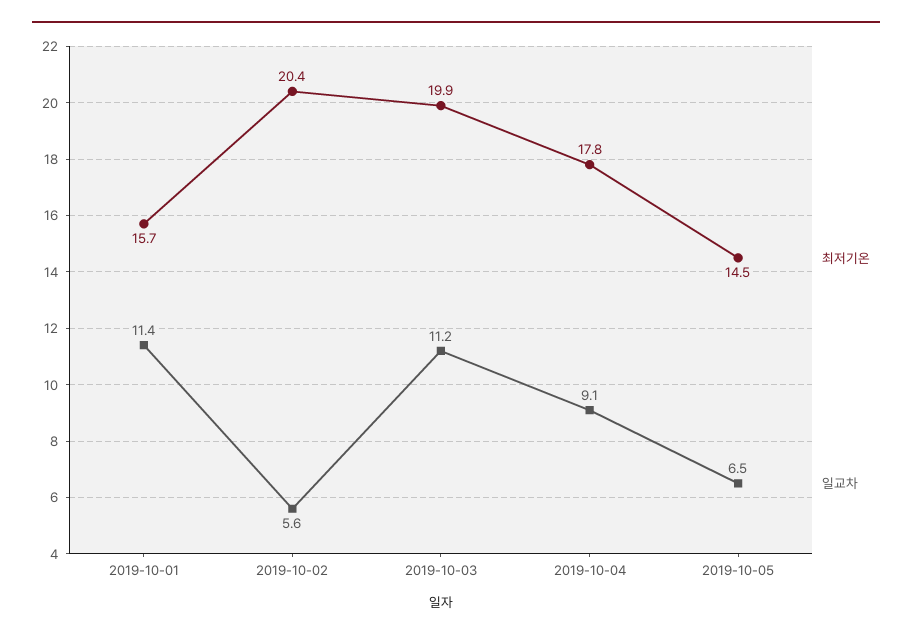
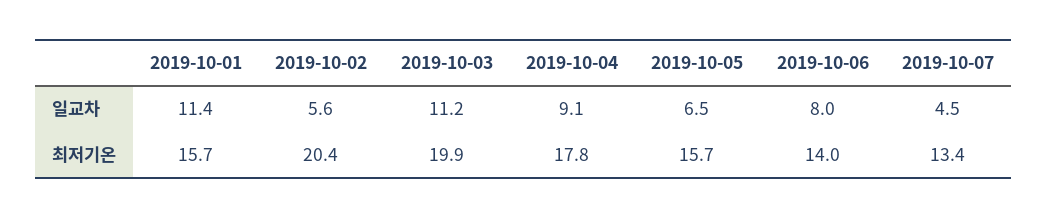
최저기온, 2019-10-05: 14.5 -> 15.7
일교차, 2019-10-06: none -> 8
일교차, 2019-10-07: none -> 4.5
최저기온, 2019-10-06: none -> 14
최저기온, 2019-10-07: none -> 13.4

